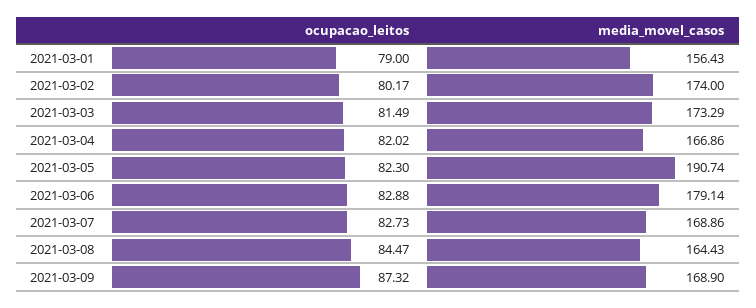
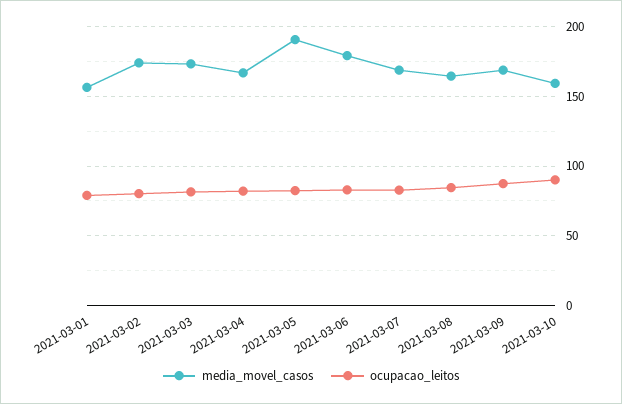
media_movel_casos, 2021-03-10: none -> 160
ocupacao_leitos, 2021-03-10: none -> 90

